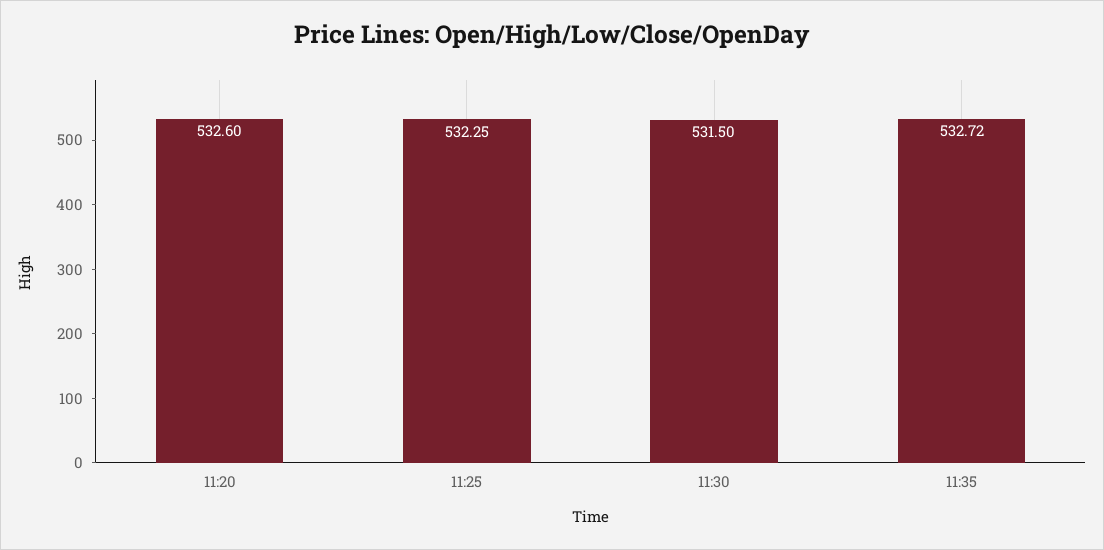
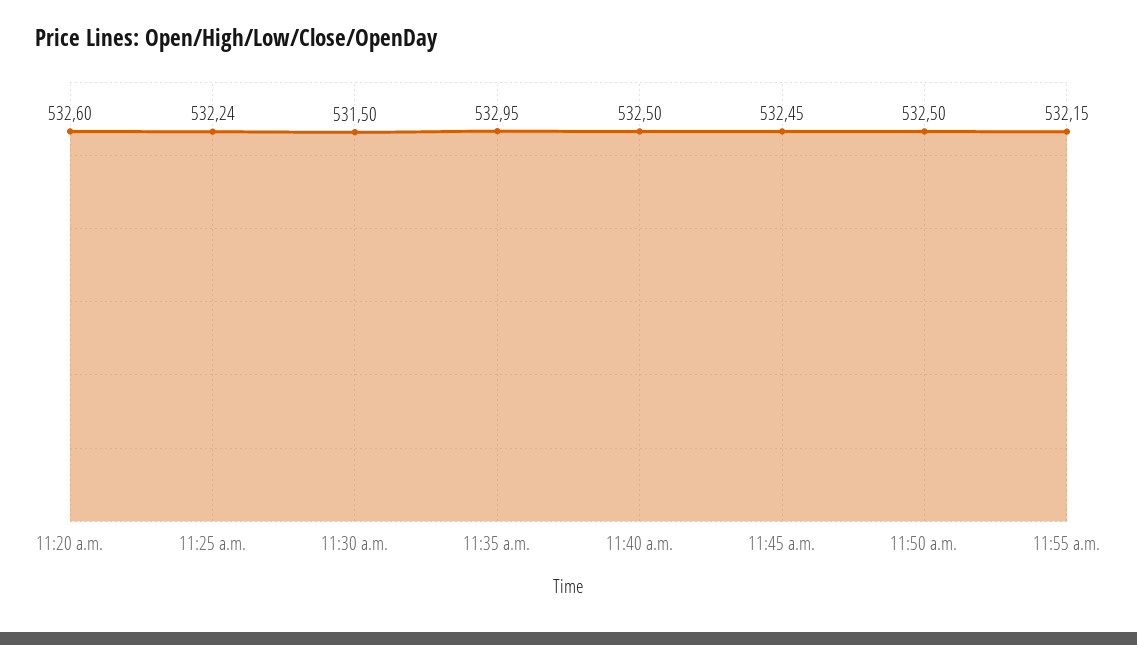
11:25: 532.25 -> 532.24
11:35: 532.72 -> 532.95
11:40 a.m.: none -> 532.5
11:45 a.m.: none -> 532.45
11:50 a.m.: none -> 532.5
11:55 a.m.: none -> 532.15

